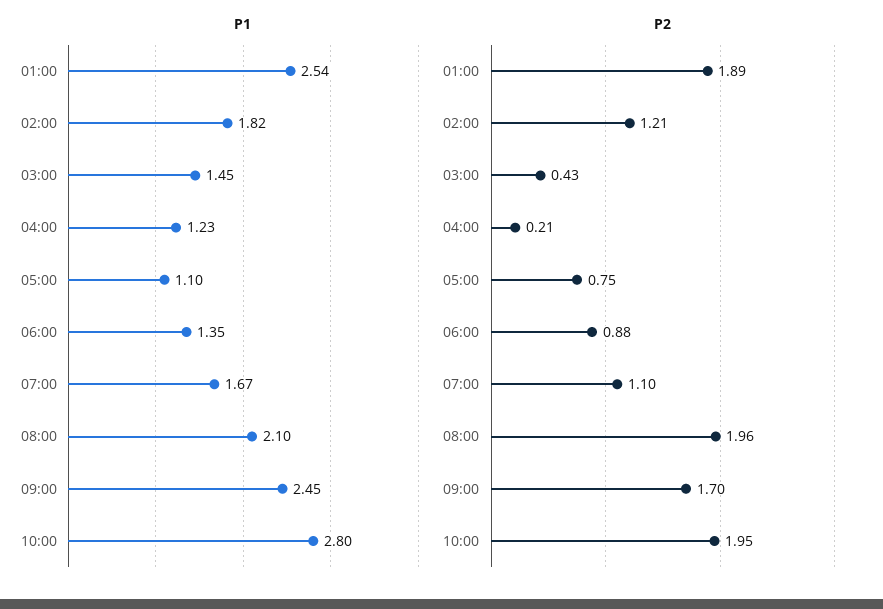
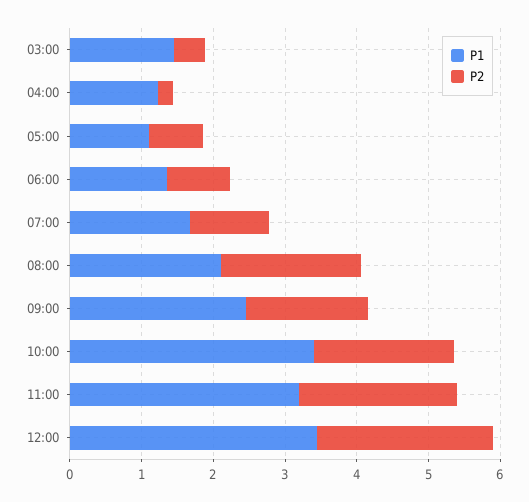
P1, 01:00: 2.54 -> none
P1, 02:00: 1.82 -> none
P1, 10:00: 2.8 -> 3.4
P2, 01:00: 1.89 -> none
P2, 02:00: 1.21 -> none
P1, 11:00: none -> 3.2
P2, 11:00: none -> 2.2
P1, 12:00: none -> 3.4
P2, 12:00: none -> 2.4

